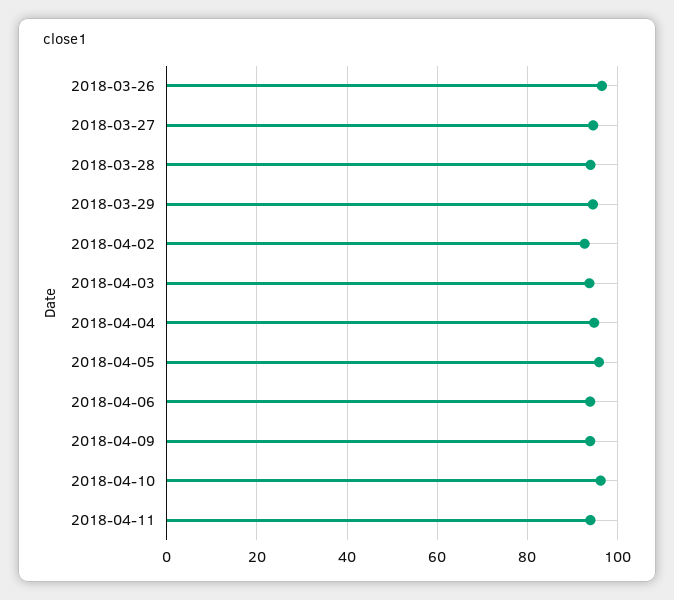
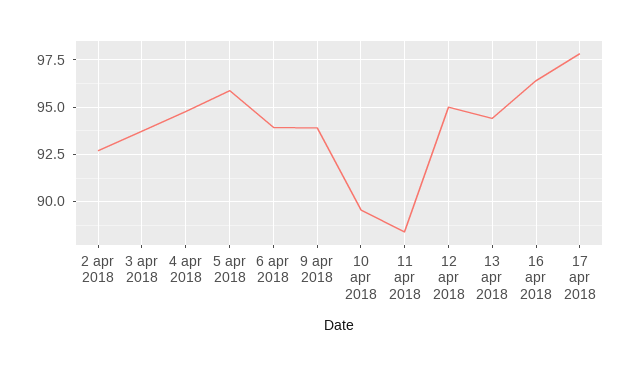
2018-03-26: 96 -> none
2018-03-27: 94 -> none
2018-03-28: 94 -> none
2018-03-29: 94 -> none
2018-04-10: 96 -> 89.5
2018-04-11: 94 -> 88.5
12 apr 2018: none -> 95
13 apr 2018: none -> 94.5
16 apr 2018: none -> 96.5
17 apr 2018: none -> 98

